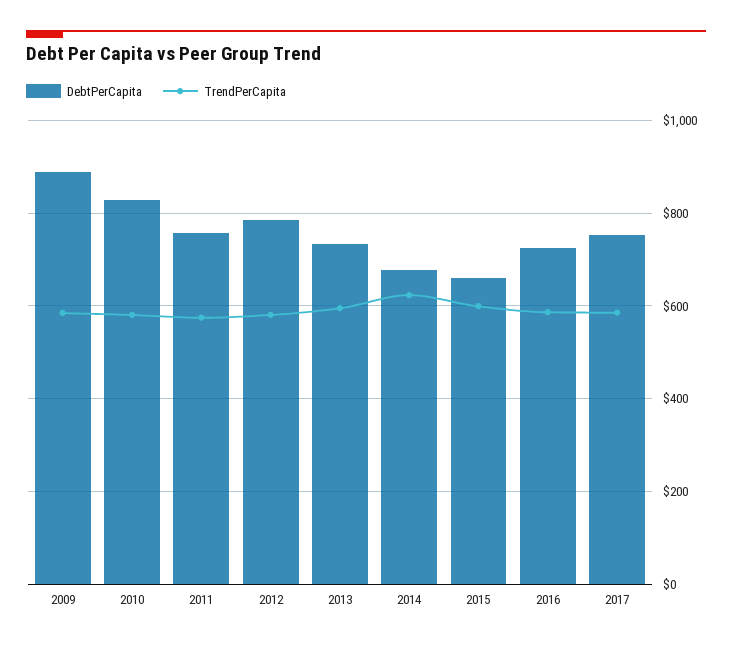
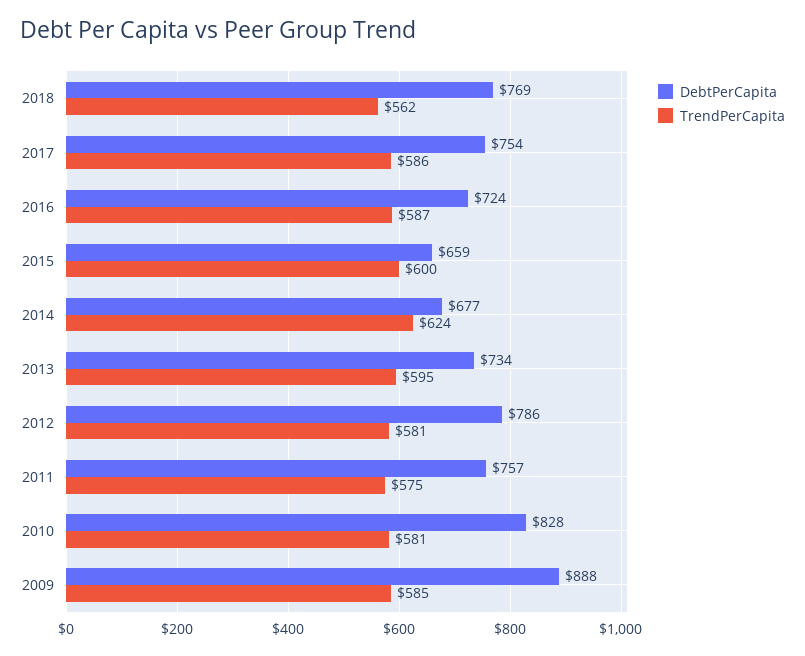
DebtPerCapita, 2018: none -> 769
TrendPerCapita, 2018: none -> 562

